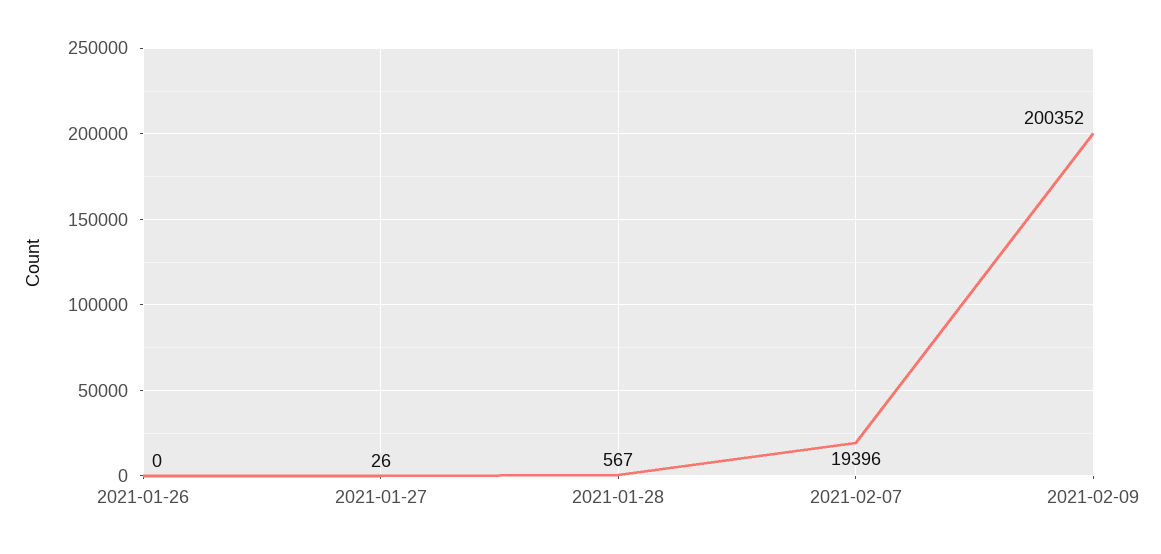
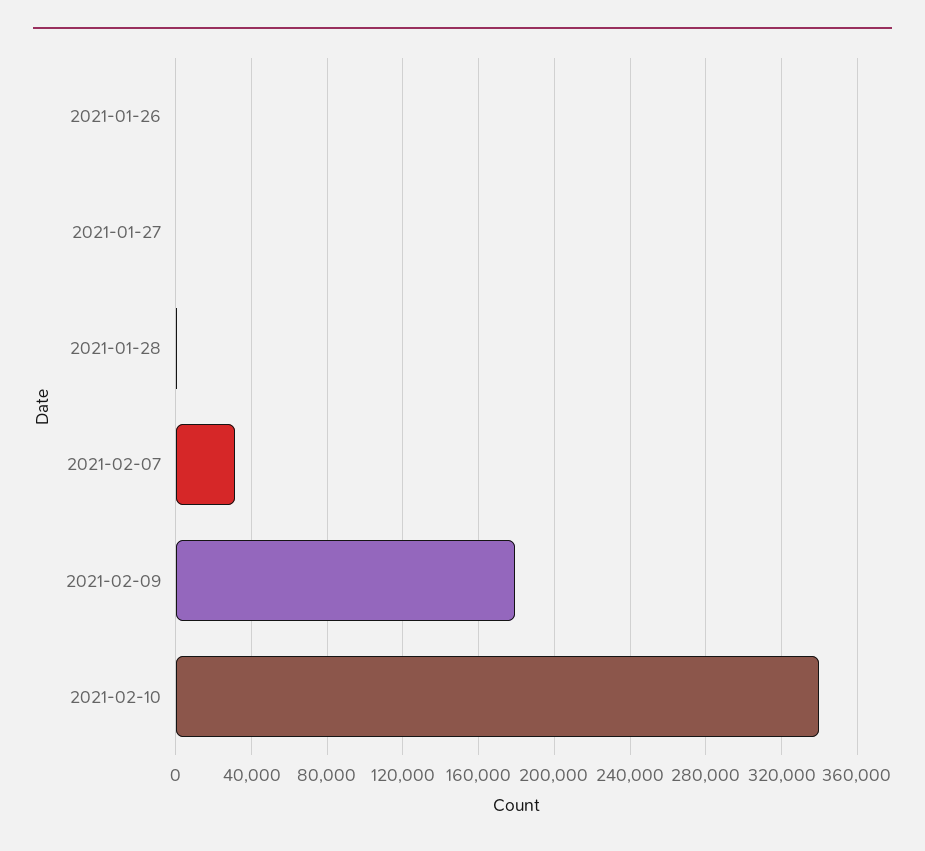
2021-02-07: 19396 -> 30000
2021-02-09: 200352 -> 180000
2021-02-10: none -> 340000

